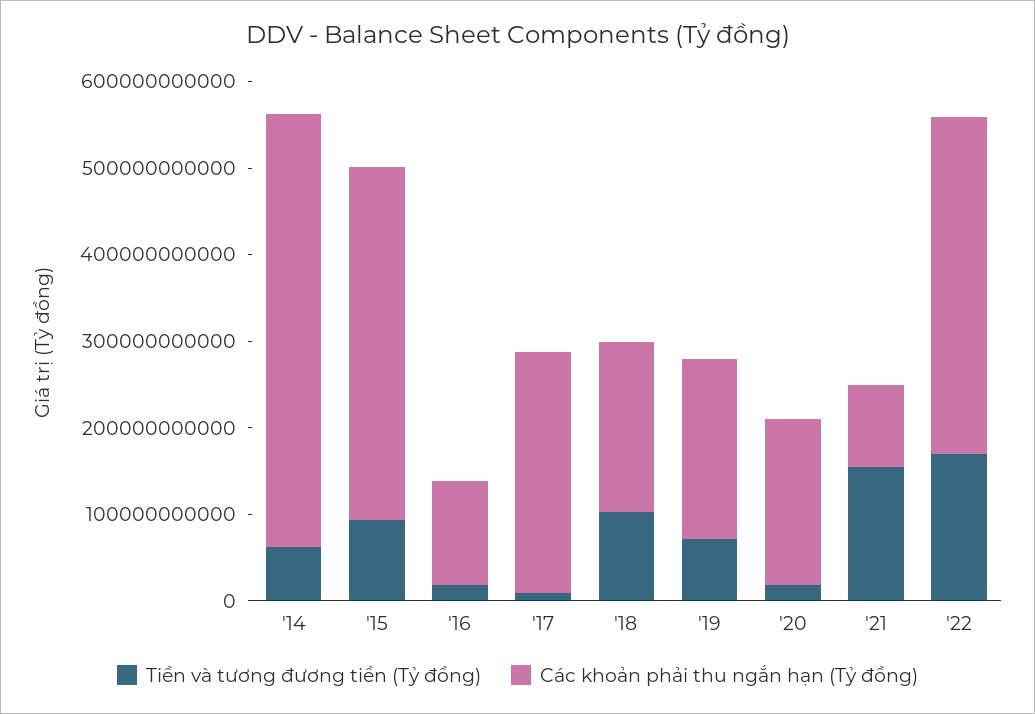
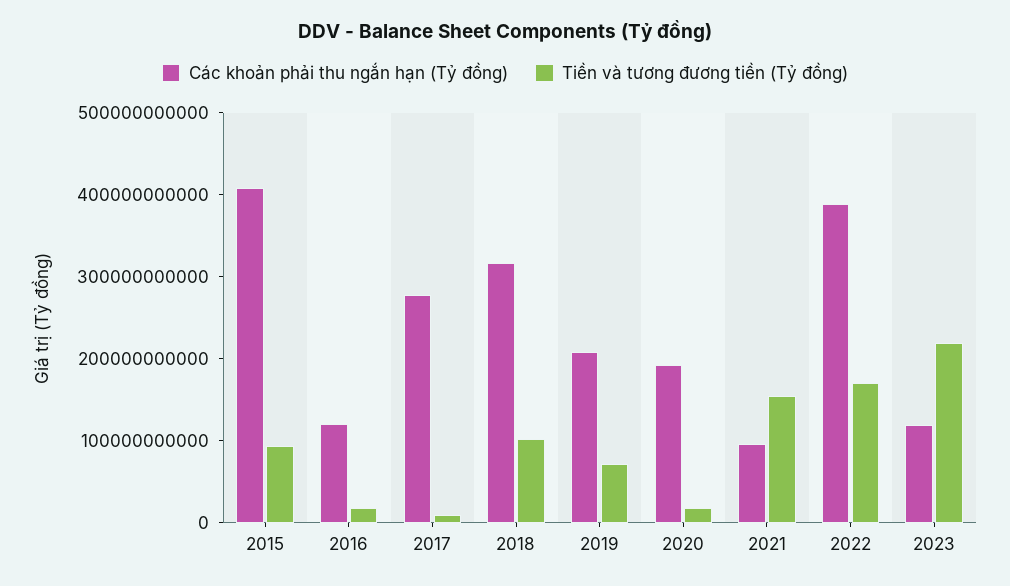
Tiền và tương đương tiền (Tỷ đồng), '14: 60000000000 -> none
Các khoản phải thu ngắn hạn (Tỷ đồng), '14: 500000000000 -> none
Các khoản phải thu ngắn hạn (Tỷ đồng), '18: 200000000000 -> 320000000000
Các khoản phải thu ngắn hạn (Tỷ đồng), 2023: none -> 120000000000
Tiền và tương đương tiền (Tỷ đồng), 2023: none -> 220000000000

